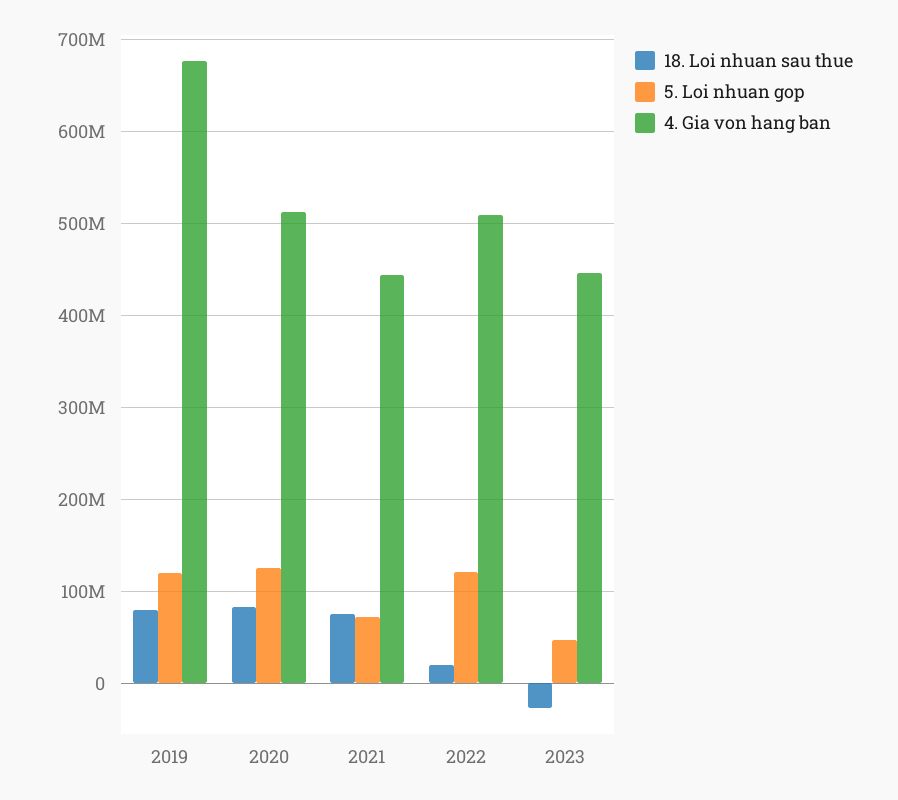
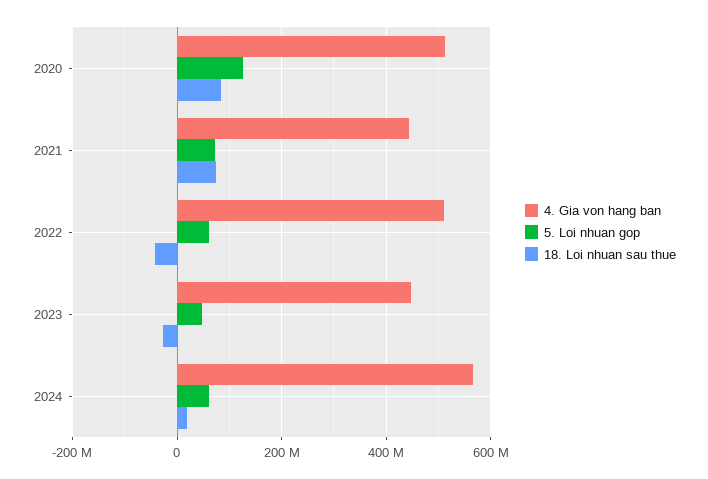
18. Loi nhuan sau thue, 2019: 80000000 -> none
5. Loi nhuan gop, 2019: 120000000 -> none
4. Gia von hang ban, 2019: 680000000 -> none
18. Loi nhuan sau thue, 2022: 20000000 -> -40000000
5. Loi nhuan gop, 2022: 120000000 -> 60000000
4. Gia von hang ban, 2024: none -> 560000000
5. Loi nhuan gop, 2024: none -> 60000000
18. Loi nhuan sau thue, 2024: none -> 20000000

